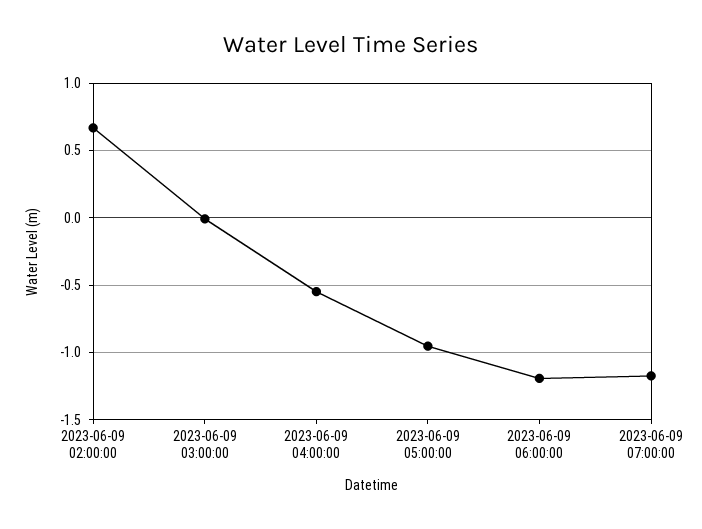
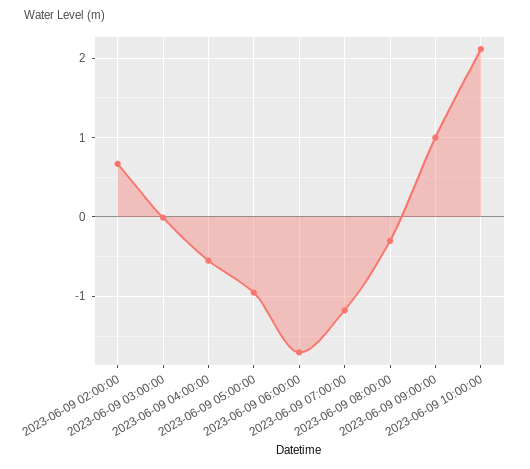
2023-06-09 06:00:00: -1.2 -> -1.7
2023-06-09 08:00:00: none -> -0.3
2023-06-09 09:00:00: none -> 1
2023-06-09 10:00:00: none -> 2.1

